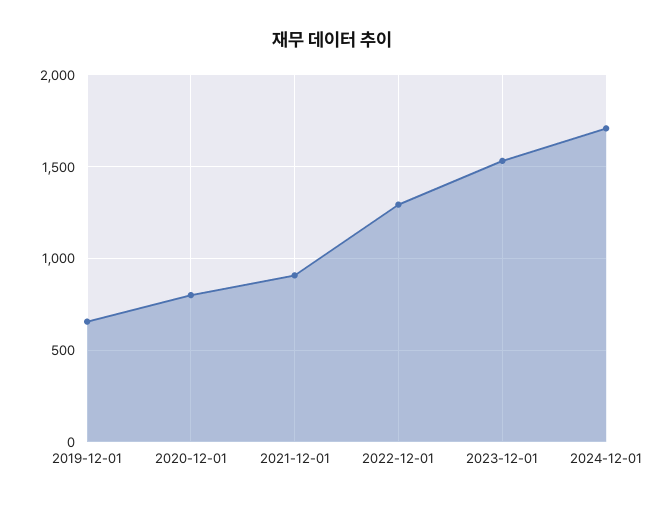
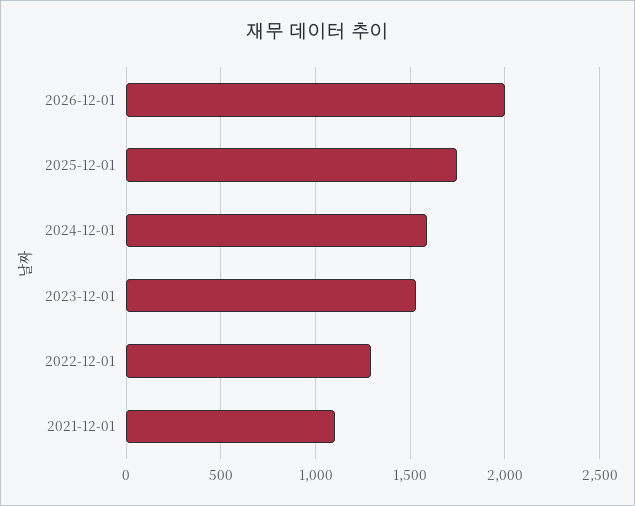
2019-12-01: 650 -> none
2020-12-01: 800 -> none
2021-12-01: 900 -> 1100
2024-12-01: 1700 -> 1600
2026-12-01: none -> 2000
2025-12-01: none -> 1750

